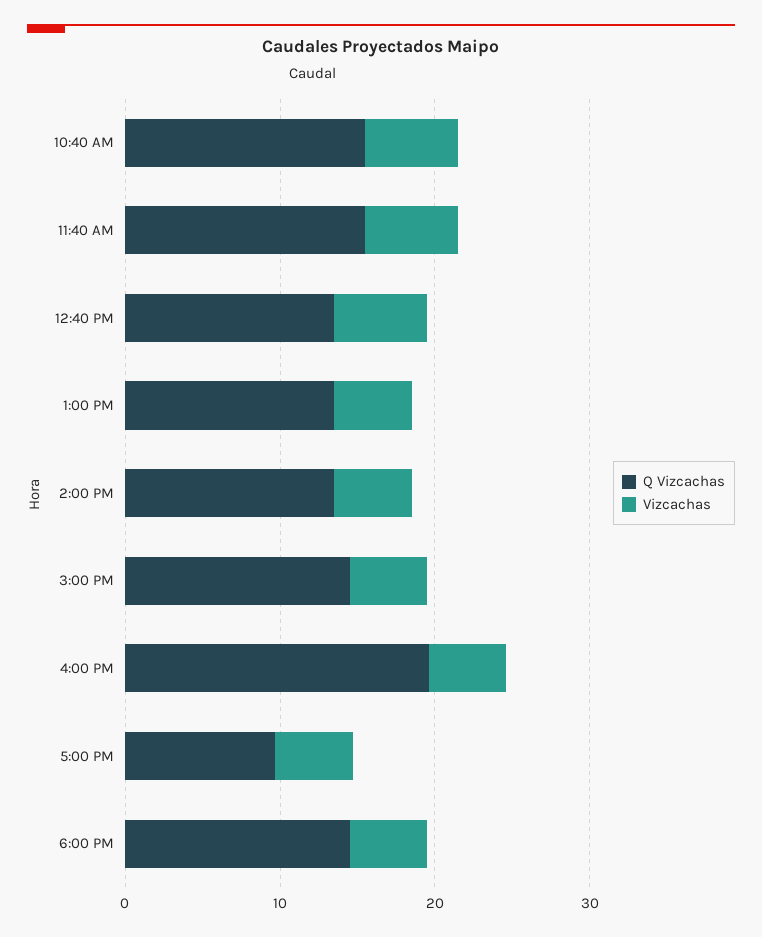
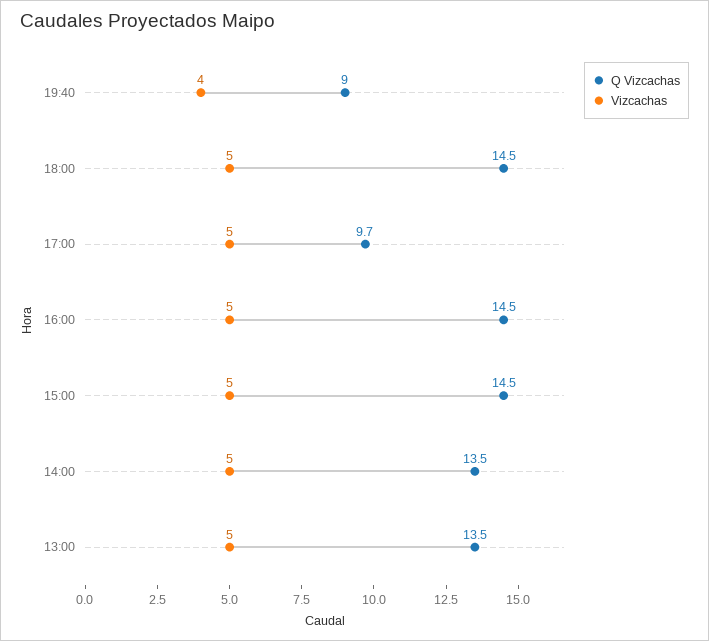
Q Vizcachas, 10:40 AM: 16 -> none
Vizcachas, 10:40 AM: 6 -> none
Q Vizcachas, 11:40 AM: 16 -> none
Vizcachas, 11:40 AM: 6 -> none
Q Vizcachas, 12:40 PM: 14 -> none
Vizcachas, 12:40 PM: 6 -> none
Q Vizcachas, 4:00 PM: 20 -> 14.5
Q Vizcachas, 19:40: none -> 9
Vizcachas, 19:40: none -> 4

